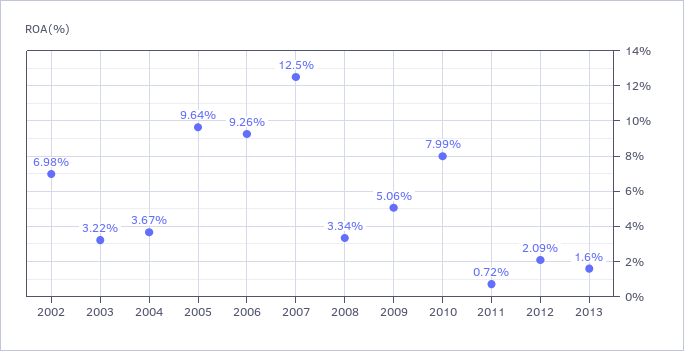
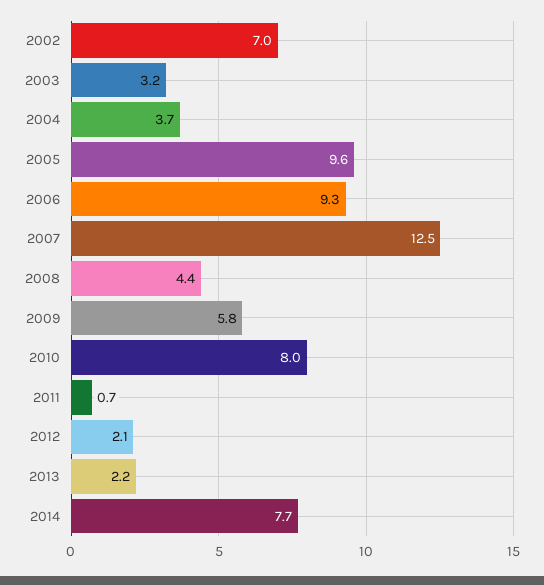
2008: 3.34 -> 4.4
2009: 5.06 -> 5.8
2013: 1.6 -> 2.2
2014: none -> 7.7

